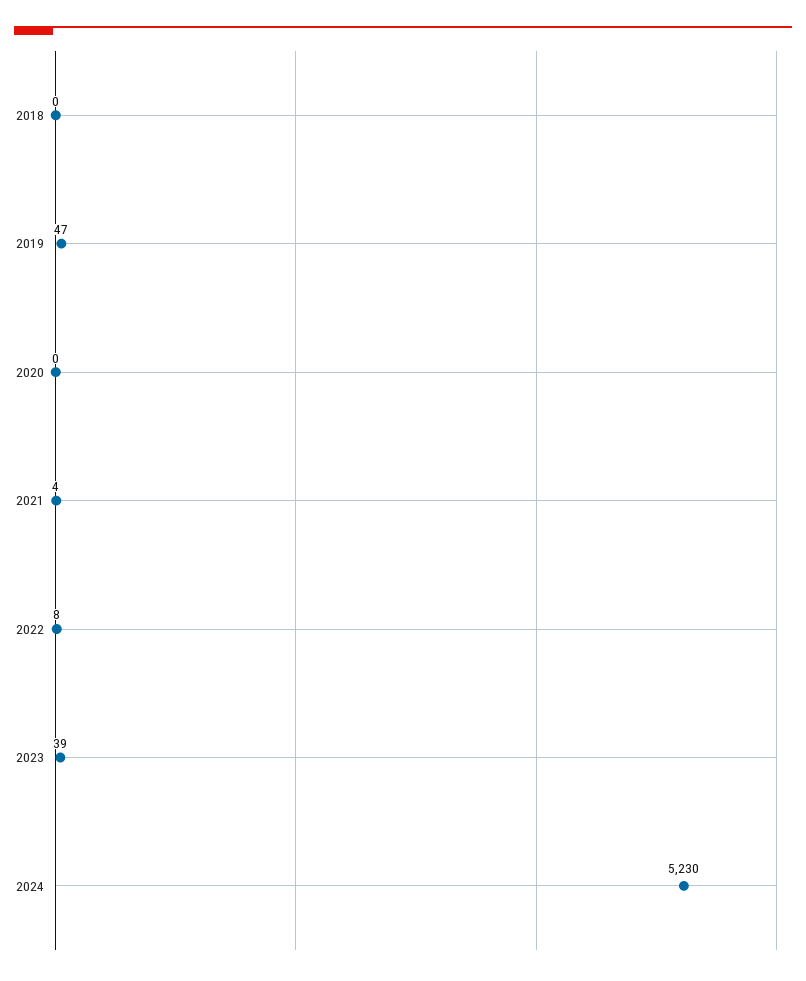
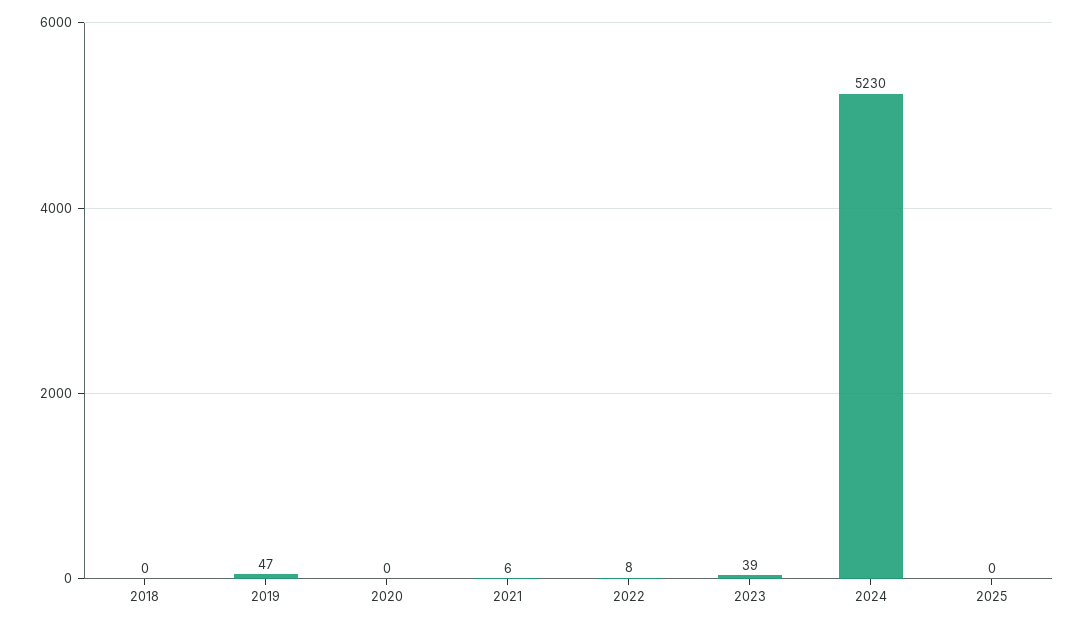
2021: 4 -> 6
2025: none -> 0

